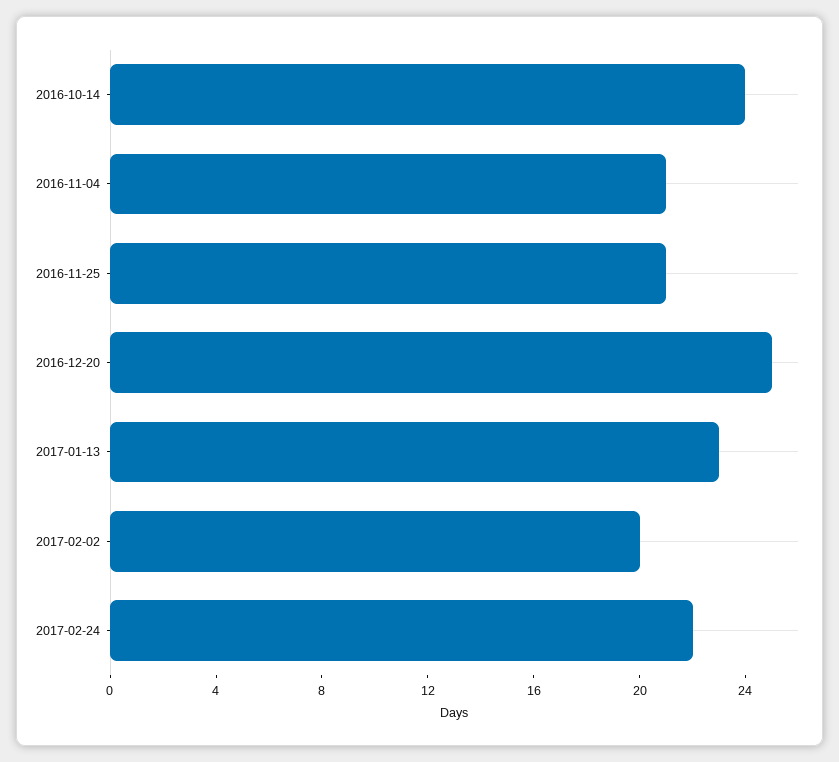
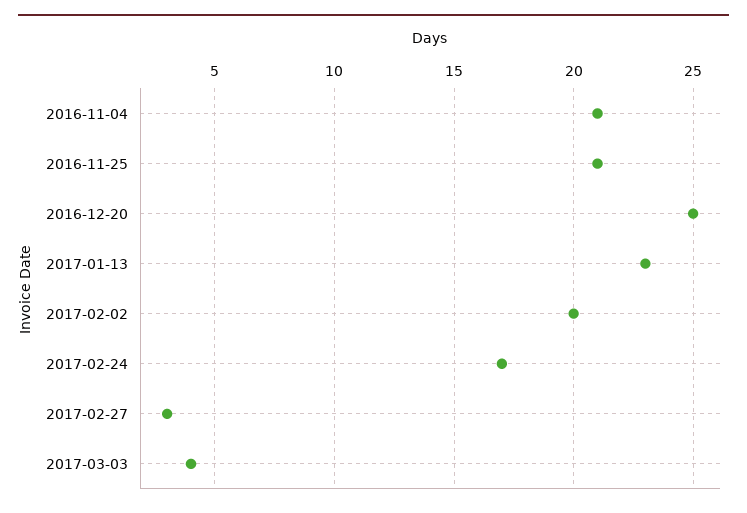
2016-10-14: 24 -> none
2017-02-24: 22 -> 17
2017-02-27: none -> 3
2017-03-03: none -> 4

